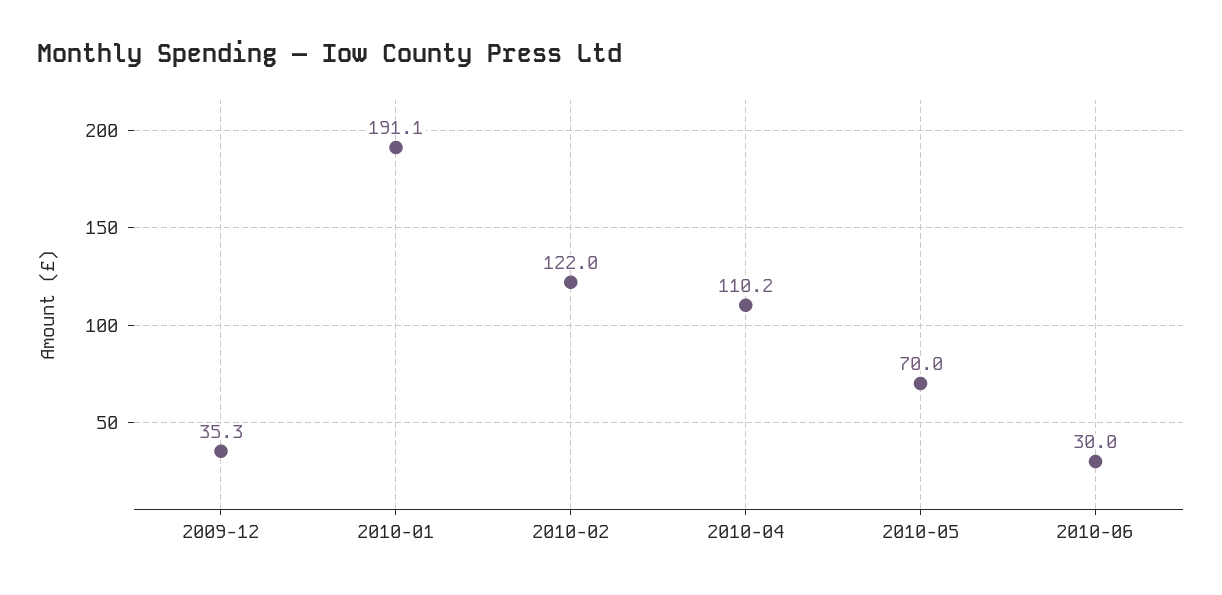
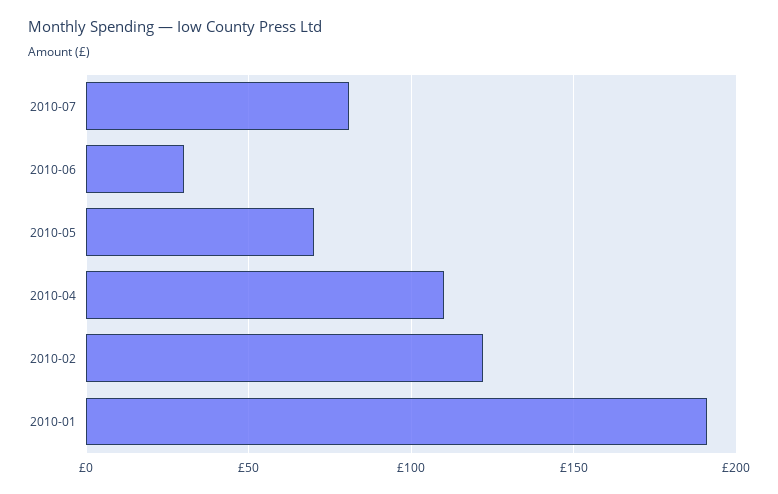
2009-12: 35.3 -> none
2010-07: none -> 80

